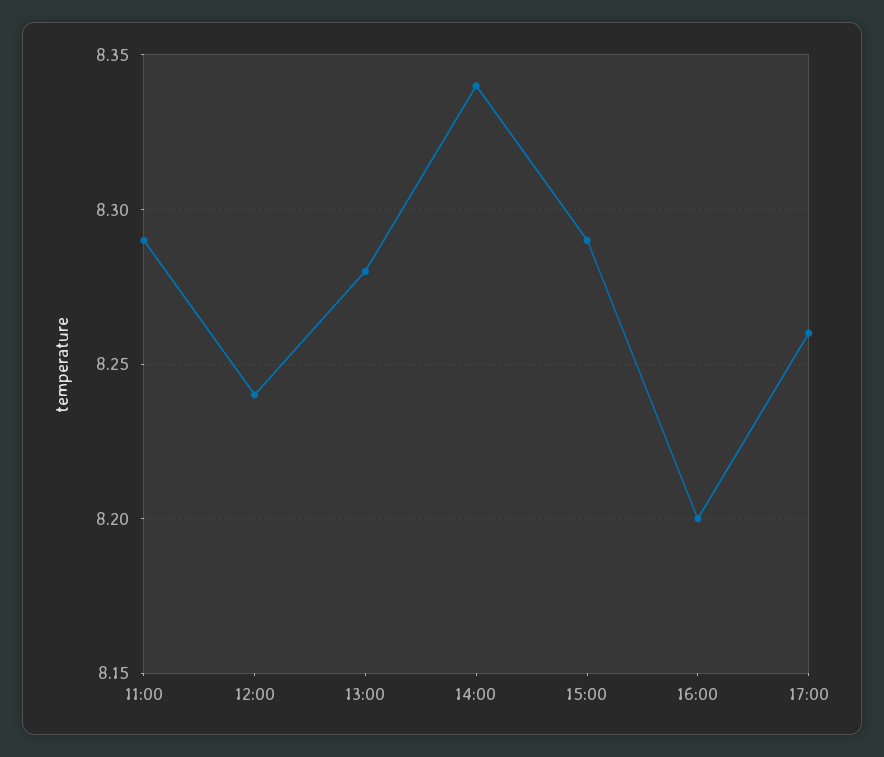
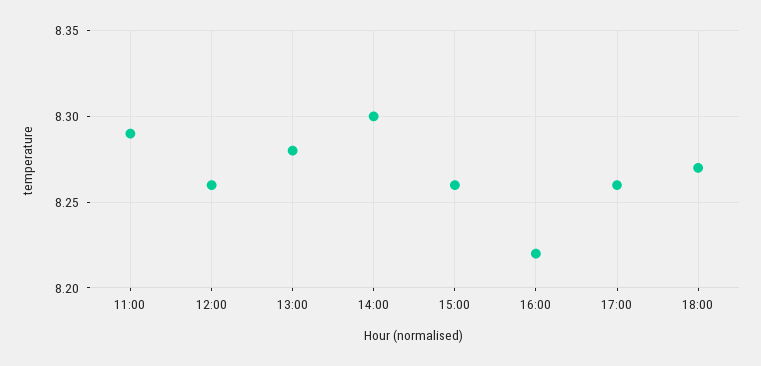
12:00: 8.24 -> 8.26
14:00: 8.34 -> 8.3
15:00: 8.29 -> 8.26
16:00: 8.2 -> 8.22
18:00: none -> 8.27

